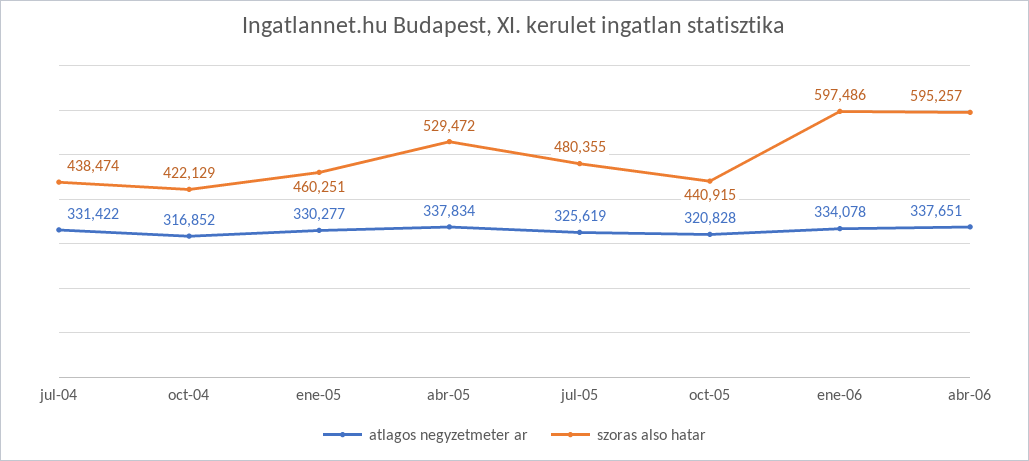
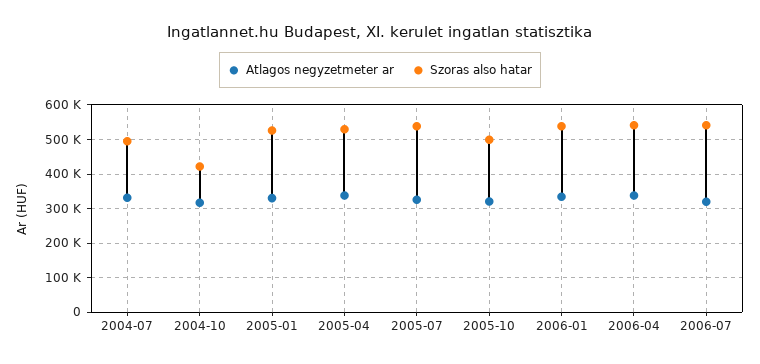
szoras also hatar, jul-04: 438474 -> 500000
szoras also hatar, ene-05: 460251 -> 520000
szoras also hatar, jul-05: 480355 -> 540000
szoras also hatar, oct-05: 440915 -> 500000
szoras also hatar, ene-06: 597486 -> 540000
szoras also hatar, abr-06: 595257 -> 540000
atlagos negyzetmeter ar, 2006-07: none -> 320000
szoras also hatar, 2006-07: none -> 540000

